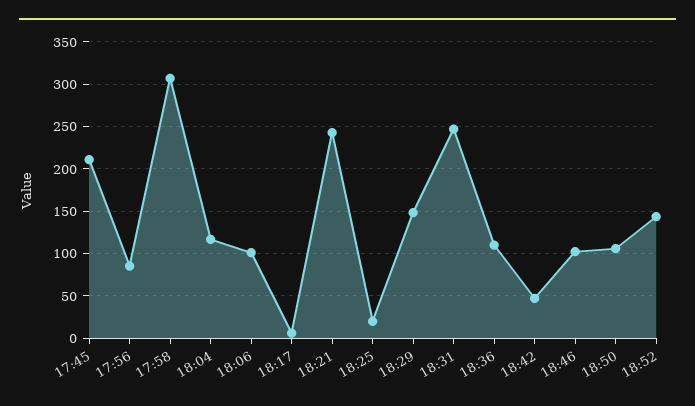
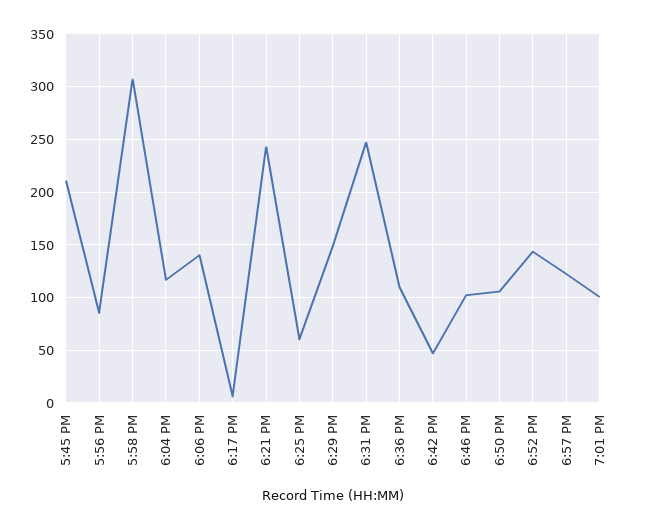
18:06: 100 -> 140
18:25: 20 -> 60
6:57 PM: none -> 120
7:01 PM: none -> 100

